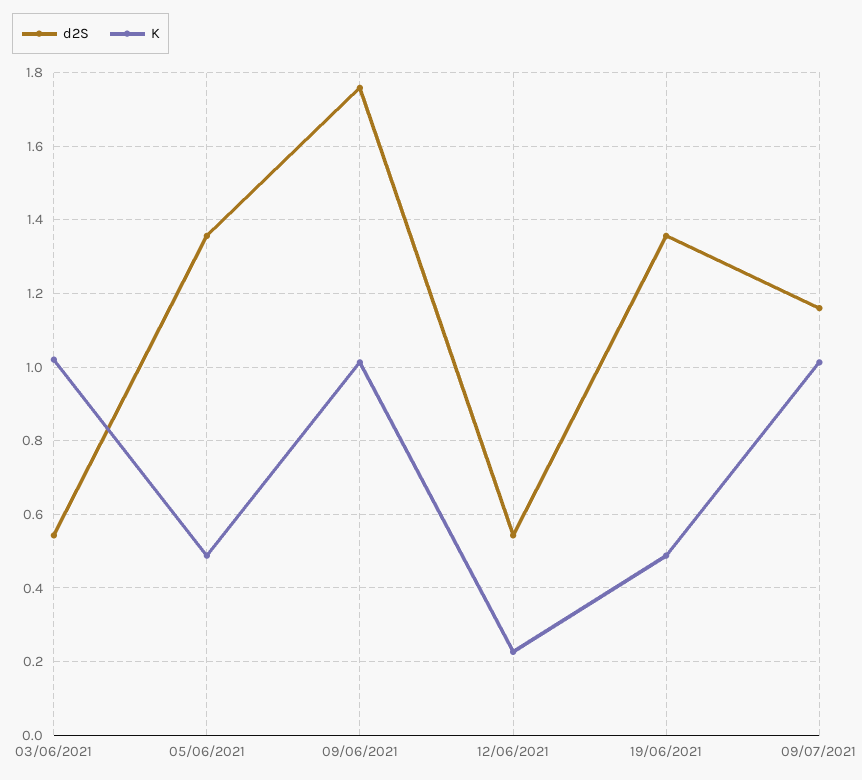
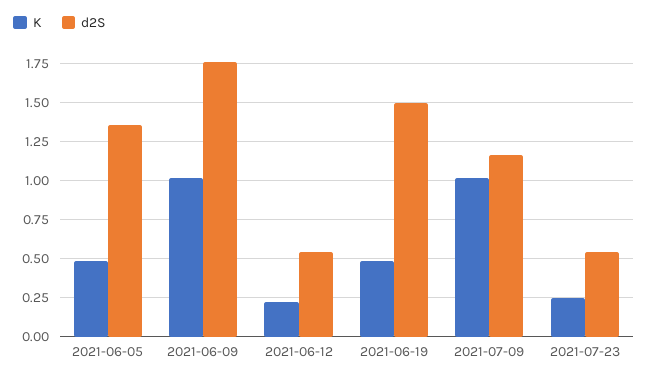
d2S, 03/06/2021: 0.54 -> none
K, 03/06/2021: 1.02 -> none
d2S, 19/06/2021: 1.36 -> 1.5
K, 2021-07-23: none -> 0.25
d2S, 2021-07-23: none -> 0.55

